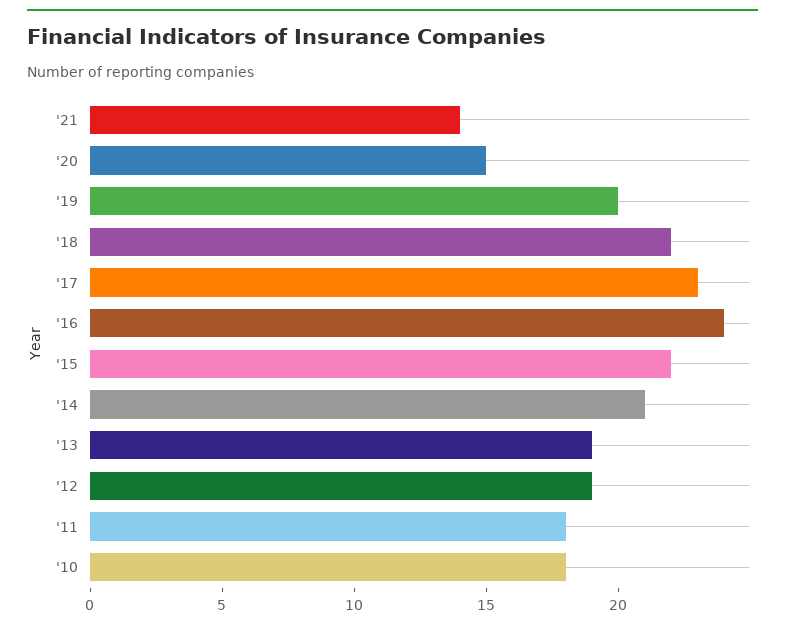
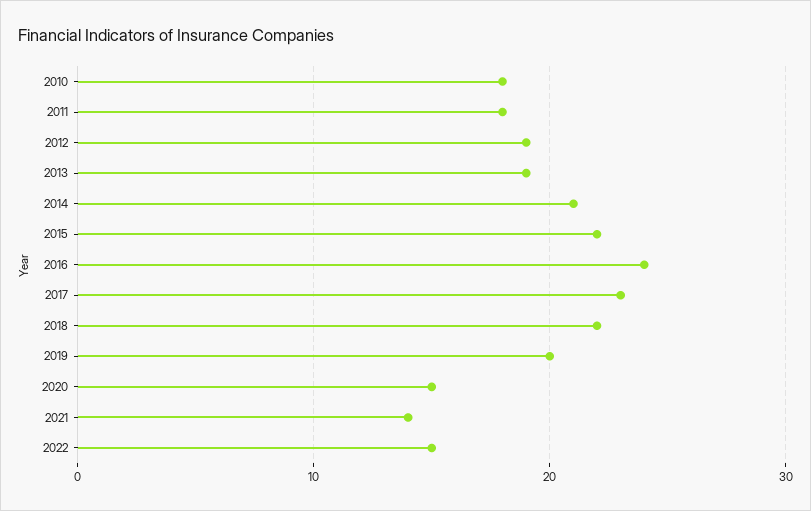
2022: none -> 15

